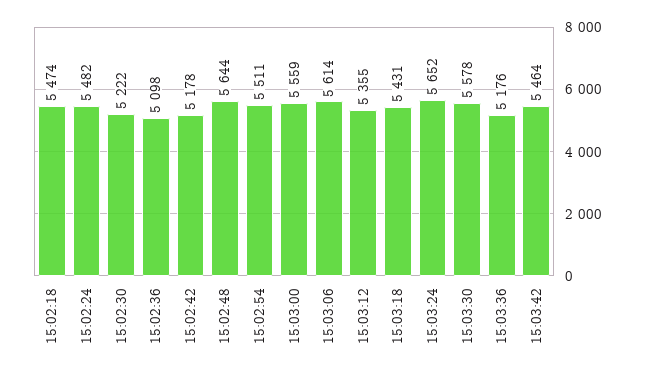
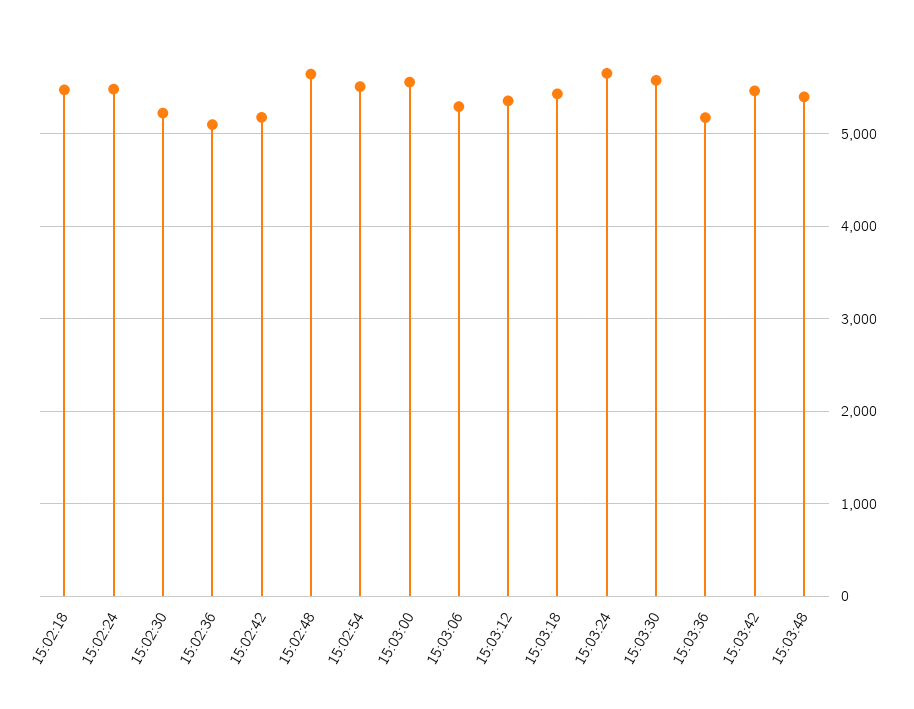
15:03:06: 5614 -> 5300
15:03:48: none -> 5400

